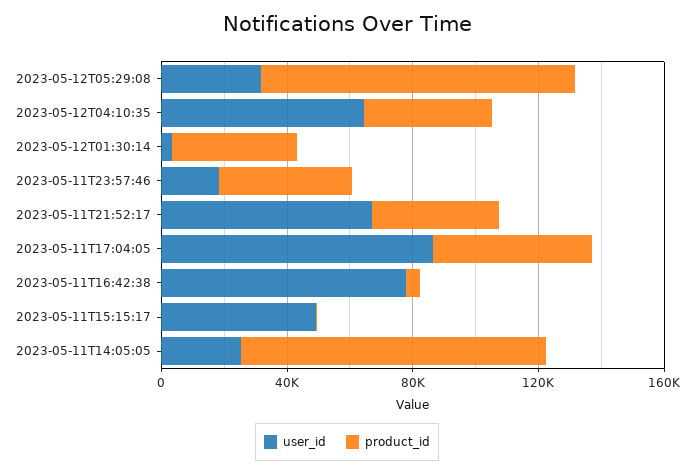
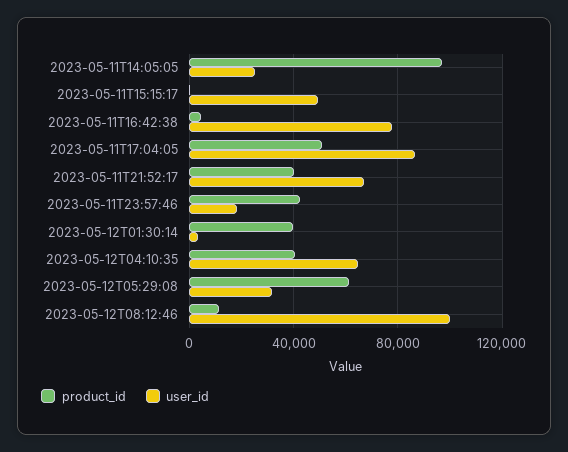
product_id, 2023-05-12T05:29:08: 100000 -> 60000
product_id, 2023-05-12T08:12:46: none -> 10000
user_id, 2023-05-12T08:12:46: none -> 100000

